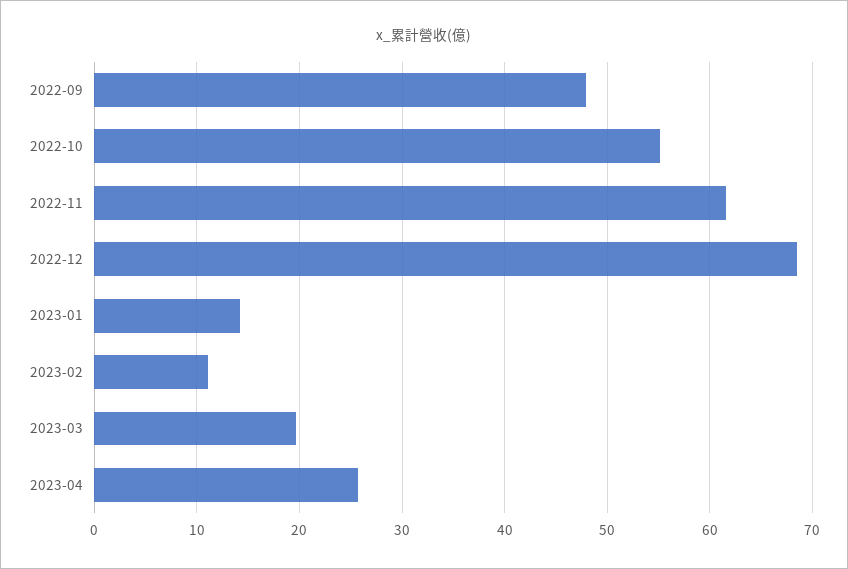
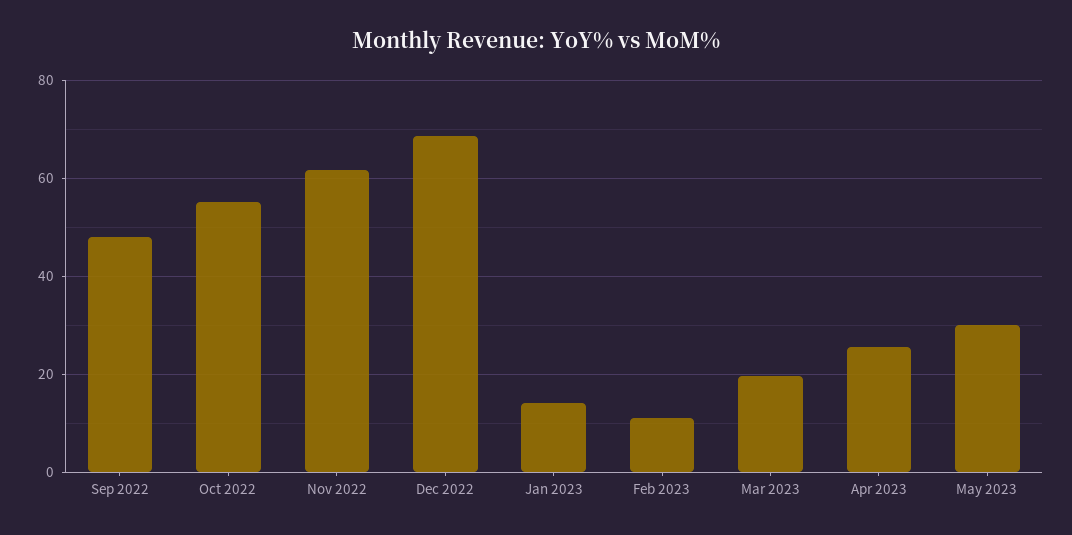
May 2023: none -> 30

